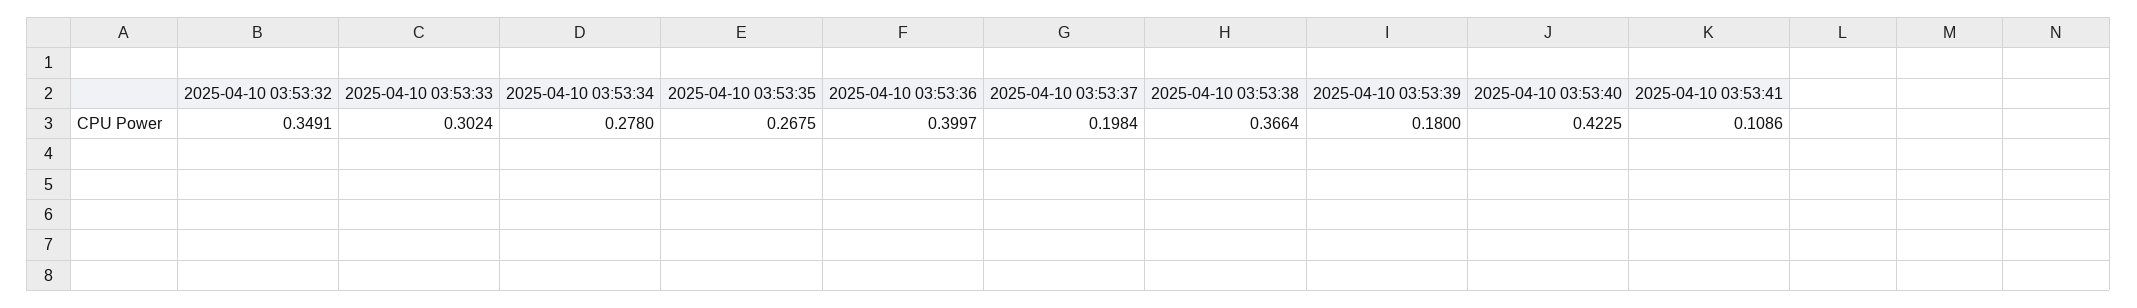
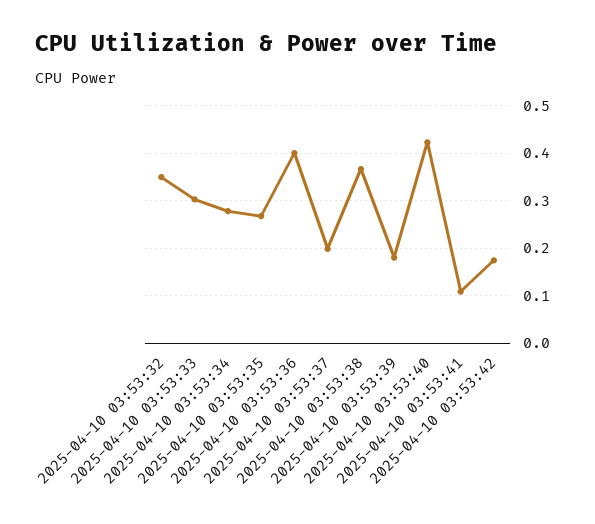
2025-04-10 03:53:42: none -> 0.18

